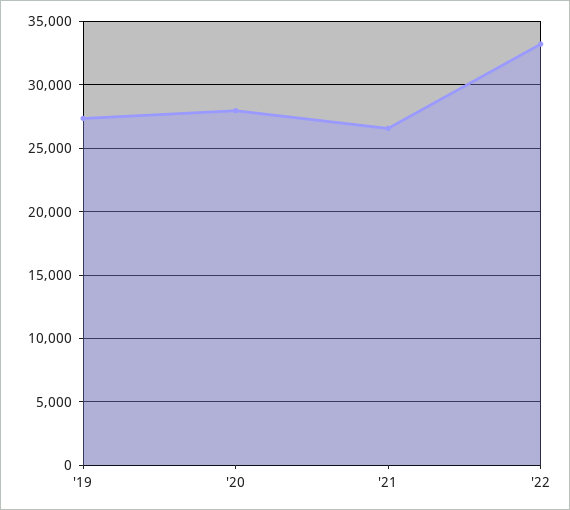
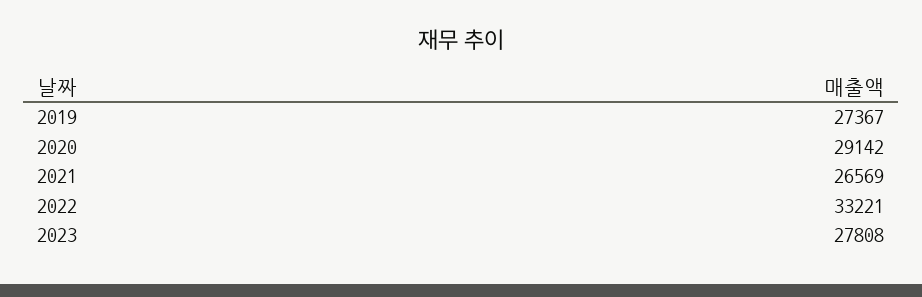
'20: 28000 -> 29142
2023: none -> 27808

